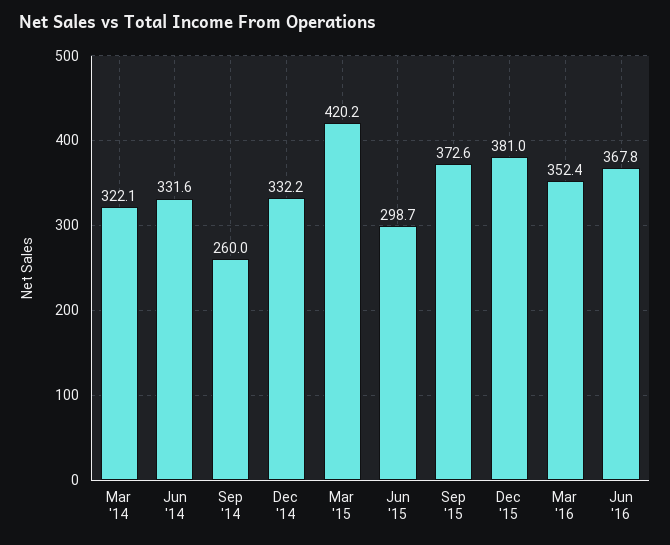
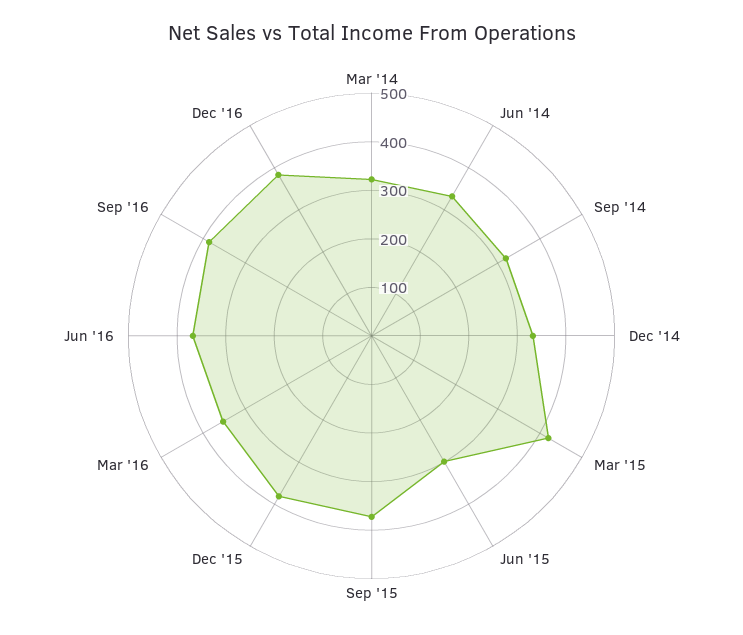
Sep '14: 260 -> 320
Sep '16: none -> 380
Dec '16: none -> 380

